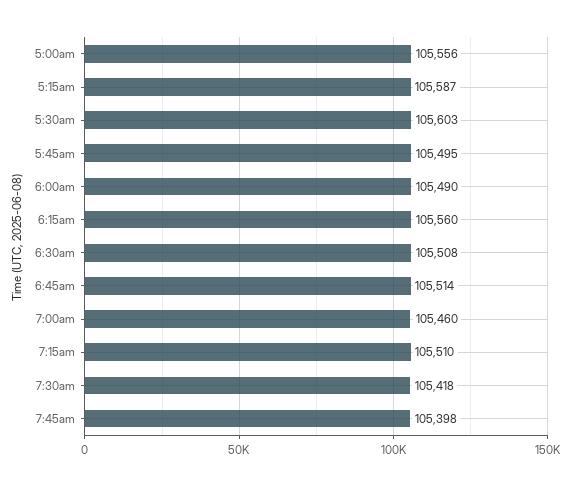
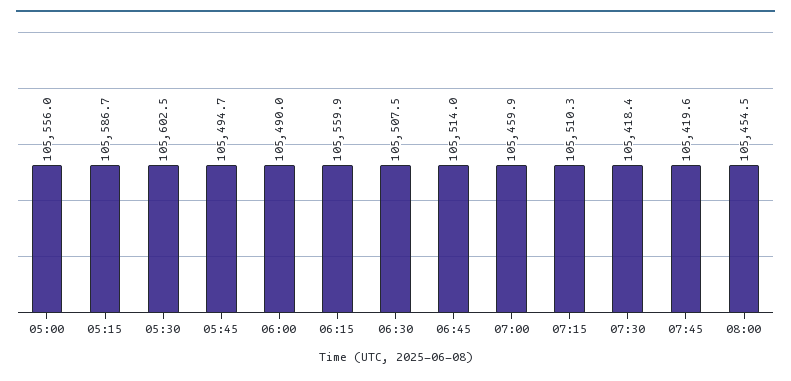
7:45am: 105398 -> 105419.6
08:00: none -> 105454.5

